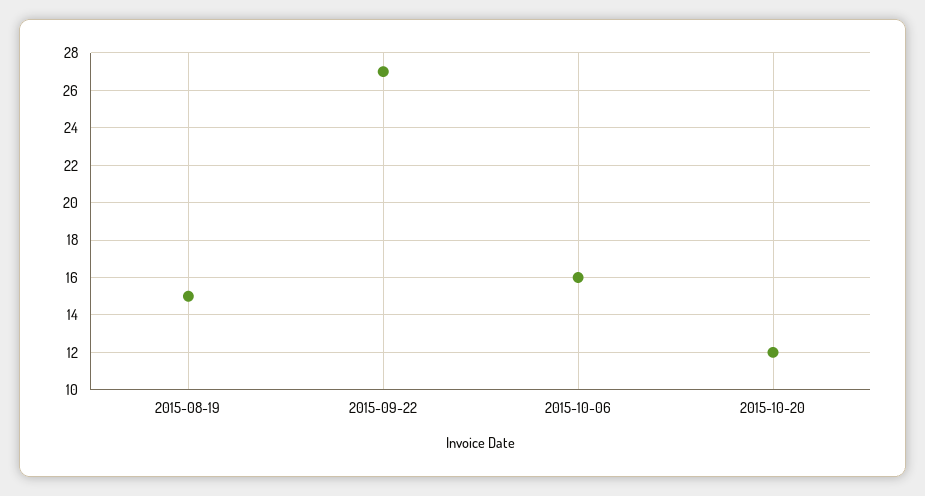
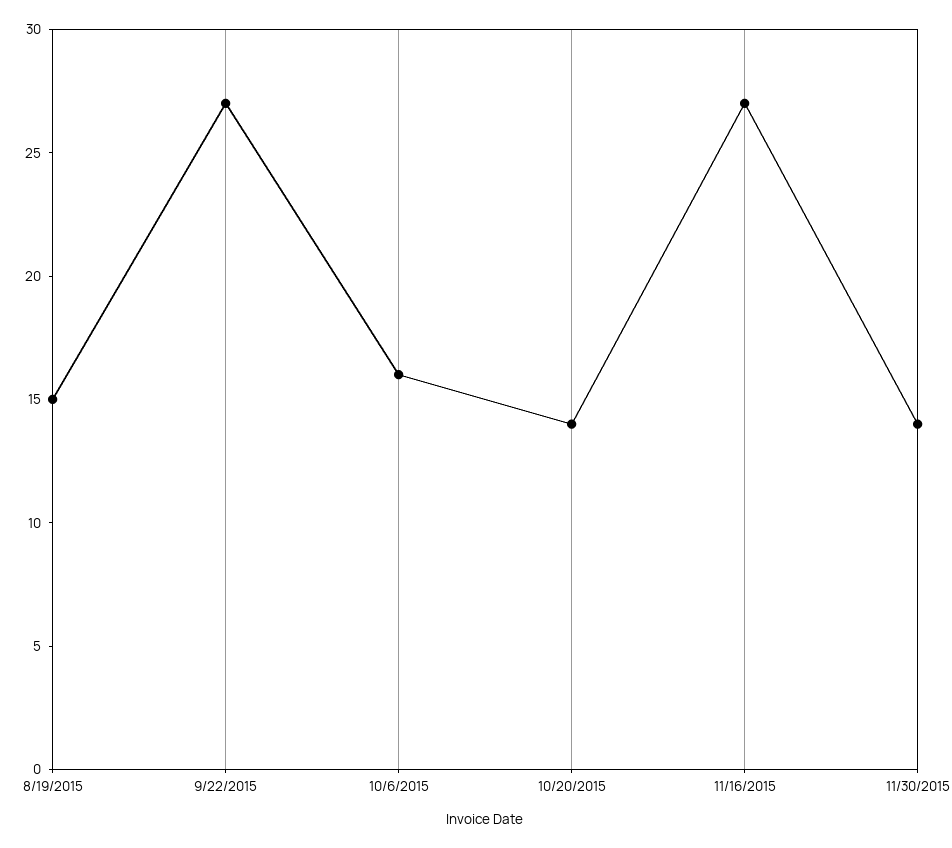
2015-10-20: 12 -> 14
11/16/2015: none -> 27
11/30/2015: none -> 14

